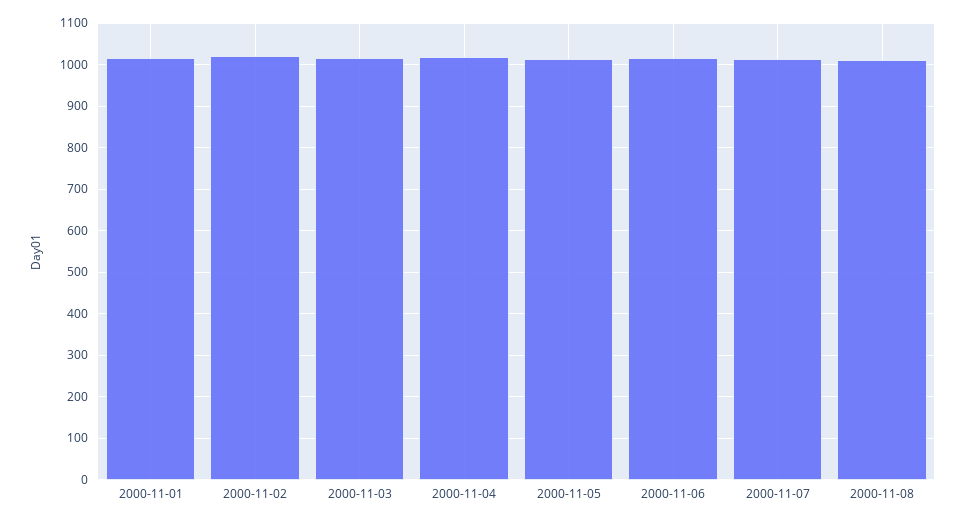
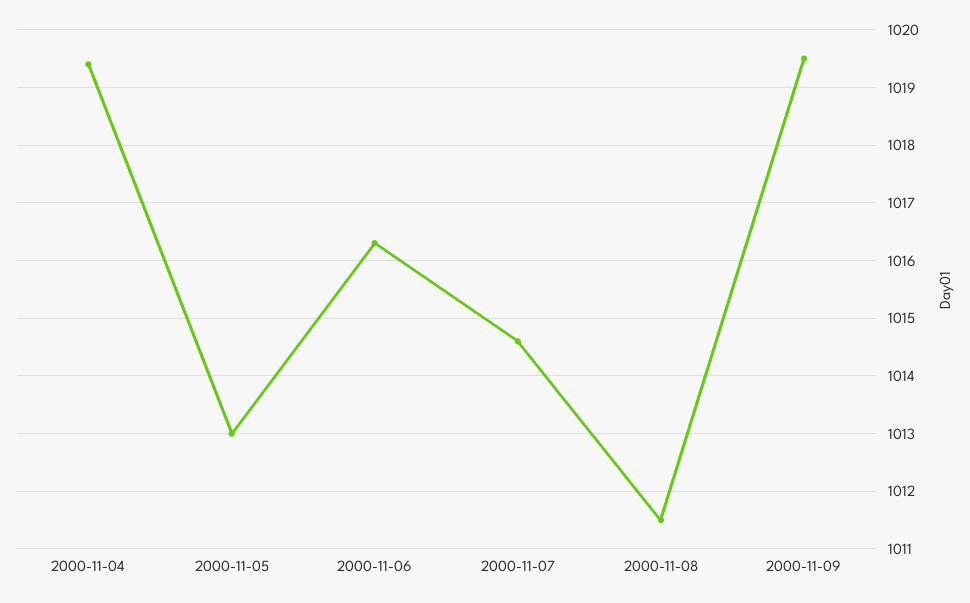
2000-11-01: 1020 -> none
2000-11-02: 1020 -> none
2000-11-03: 1020 -> none
2000-11-09: none -> 1019.5

